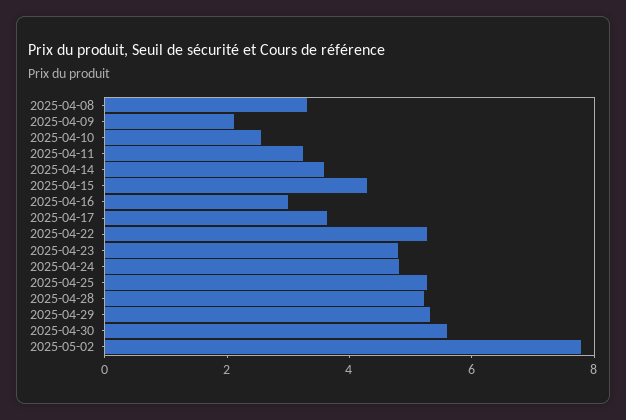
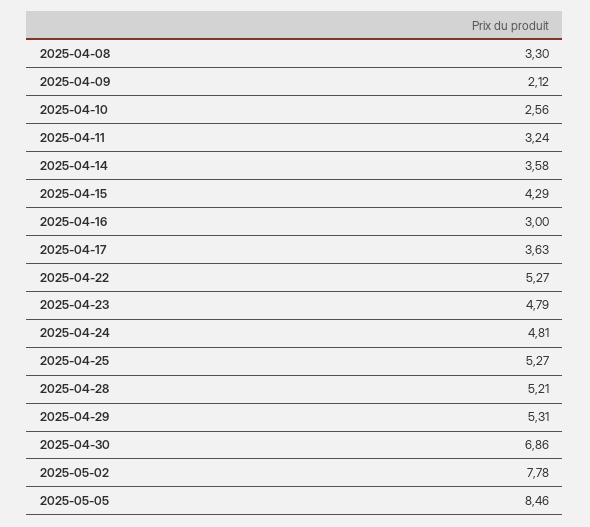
2025-04-30: 5.5 -> 6.86
2025-05-05: none -> 8.46

